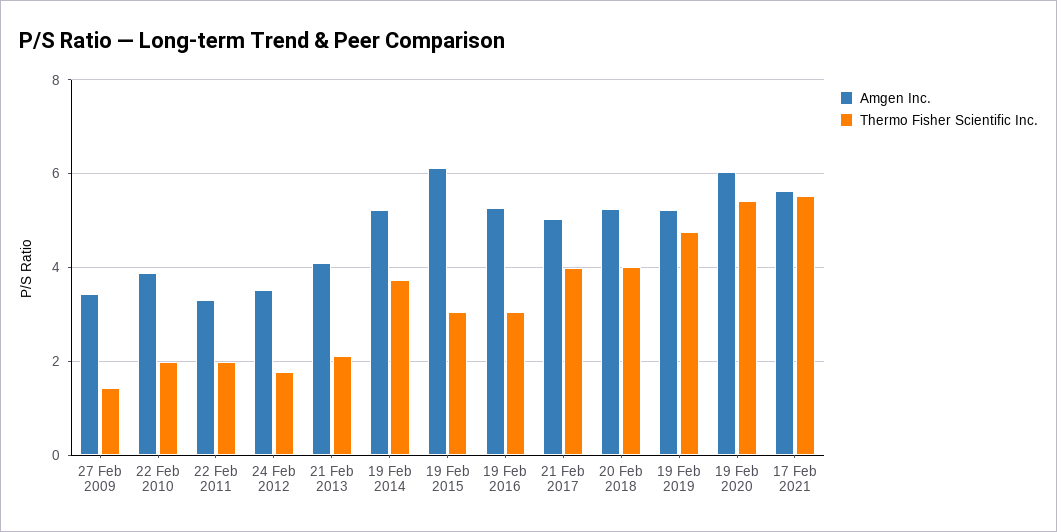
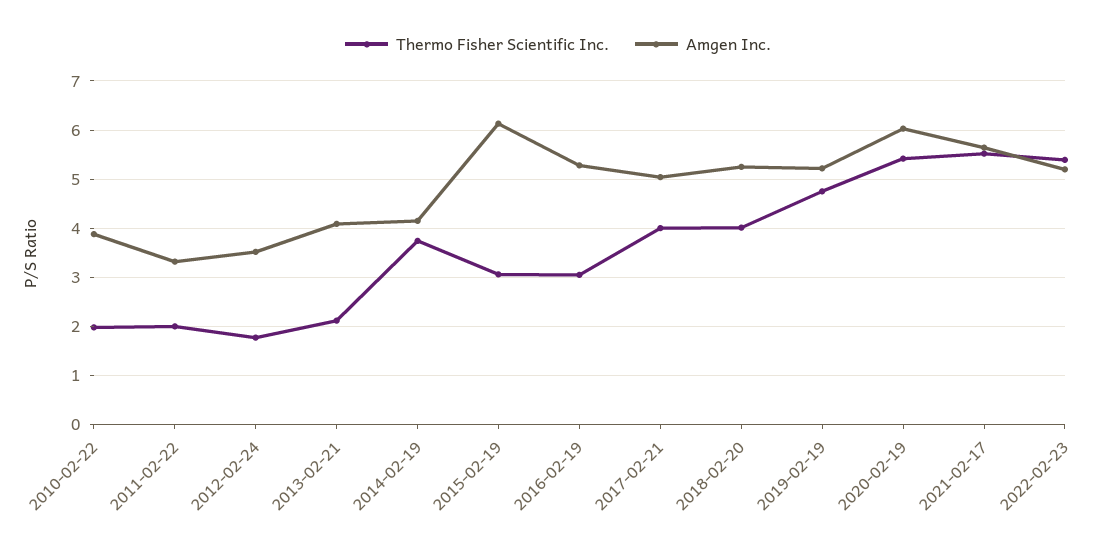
Amgen Inc., 27 Feb 2009: 3.4 -> none
Thermo Fisher Scientific Inc., 27 Feb 2009: 1.4 -> none
Amgen Inc., 19 Feb 2014: 5.2 -> 4.2
Thermo Fisher Scientific Inc., 2022-02-23: none -> 5.4
Amgen Inc., 2022-02-23: none -> 5.2

